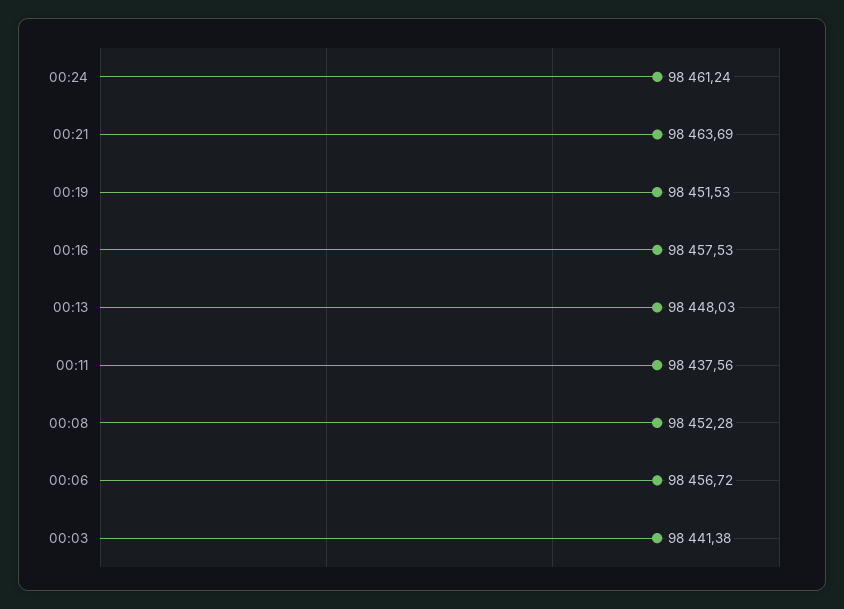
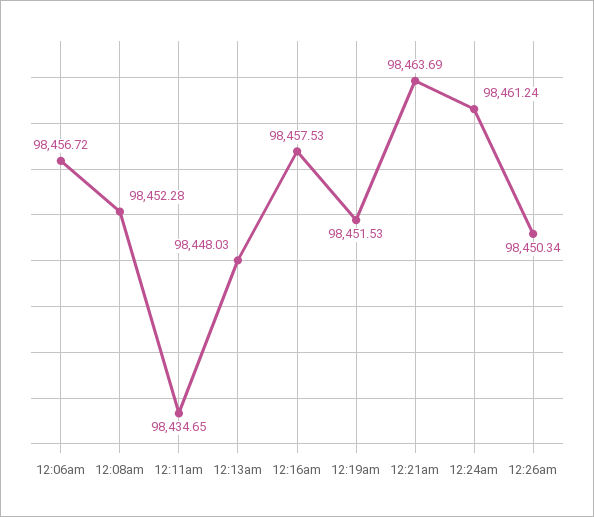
00:11: 98437.56 -> 98434.65
00:03: 98441.38 -> none
12:26am: none -> 98450.34

